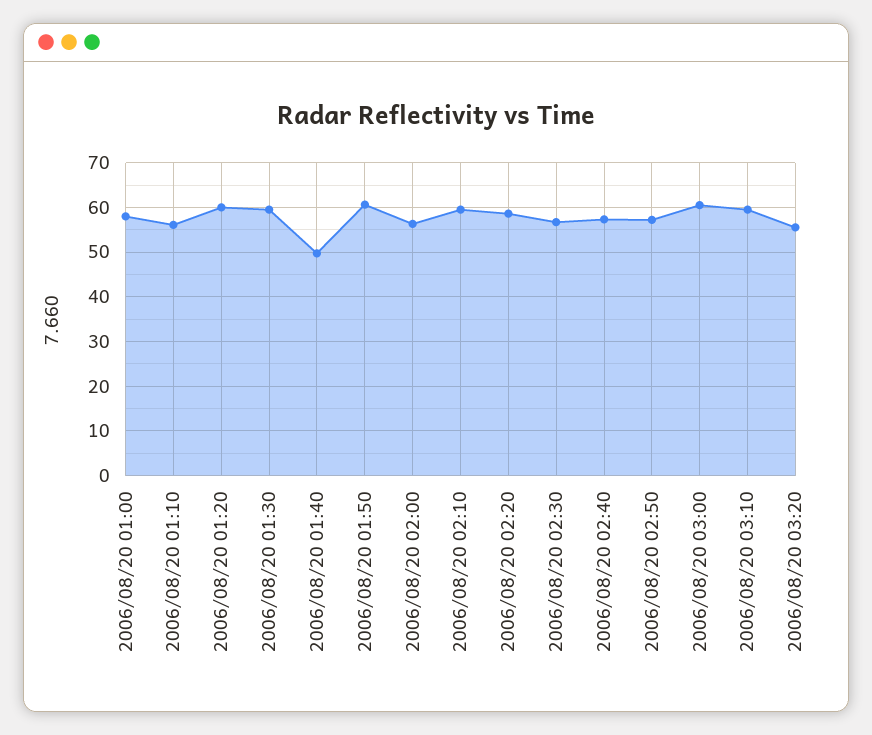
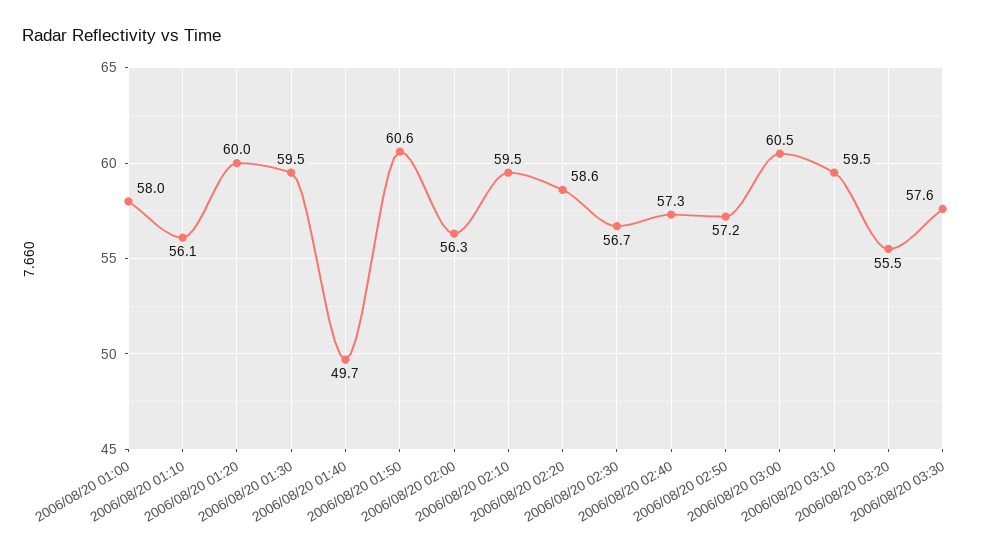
2006/08/20 03:30: none -> 57.6

